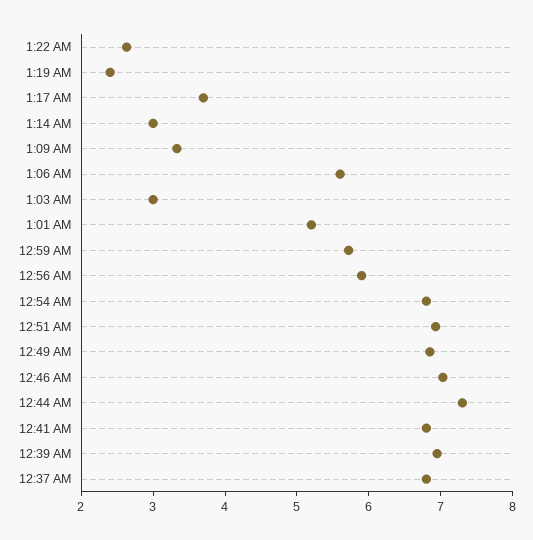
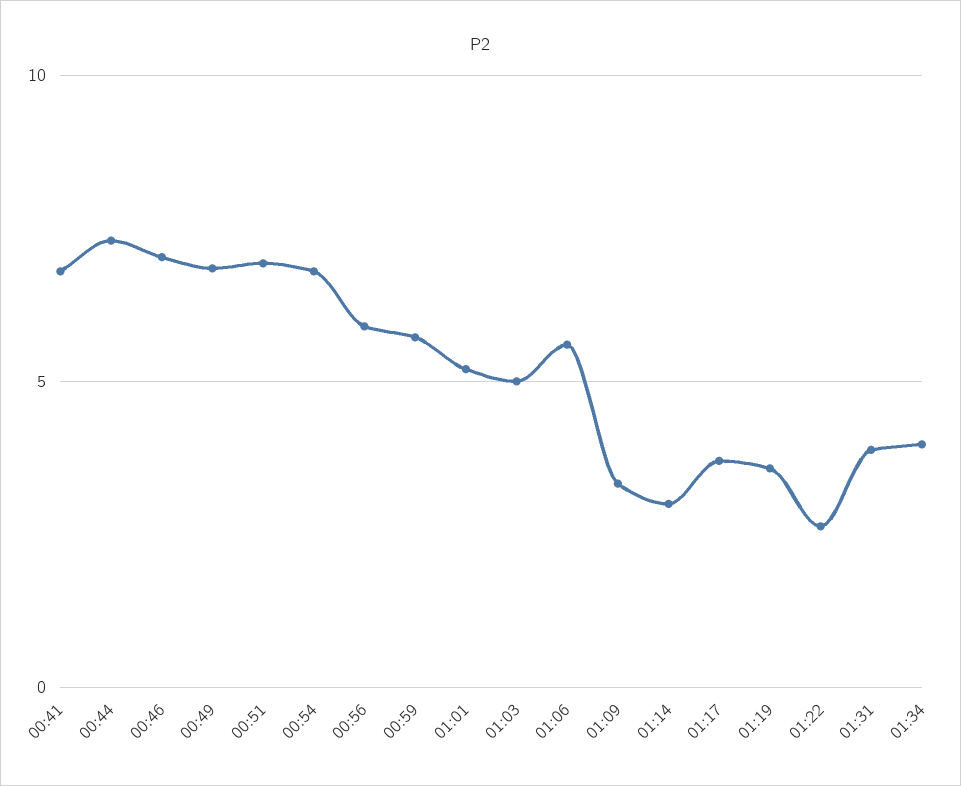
1:19 AM: 2.4 -> 3.5
1:03 AM: 3 -> 5
12:39 AM: 7 -> none
12:37 AM: 6.8 -> none
01:31: none -> 4
01:34: none -> 4

